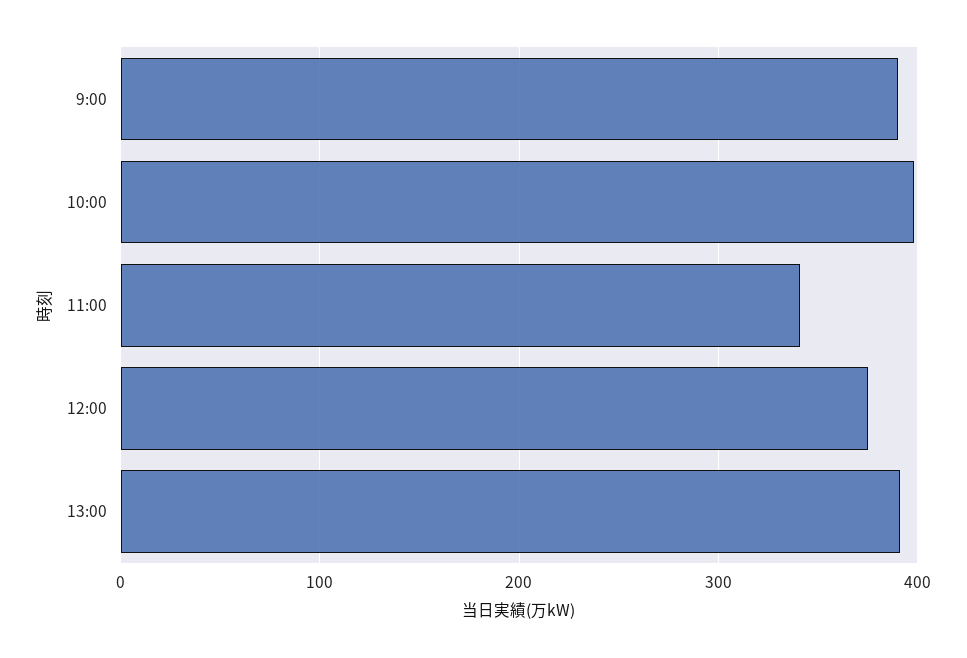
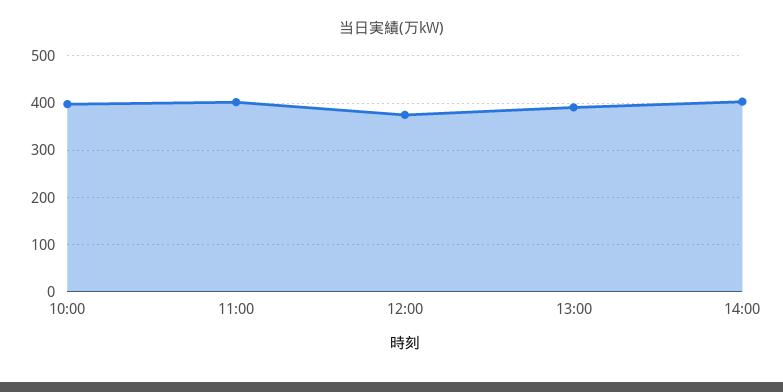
9:00: 390 -> none
11:00: 340 -> 400
14:00: none -> 400

